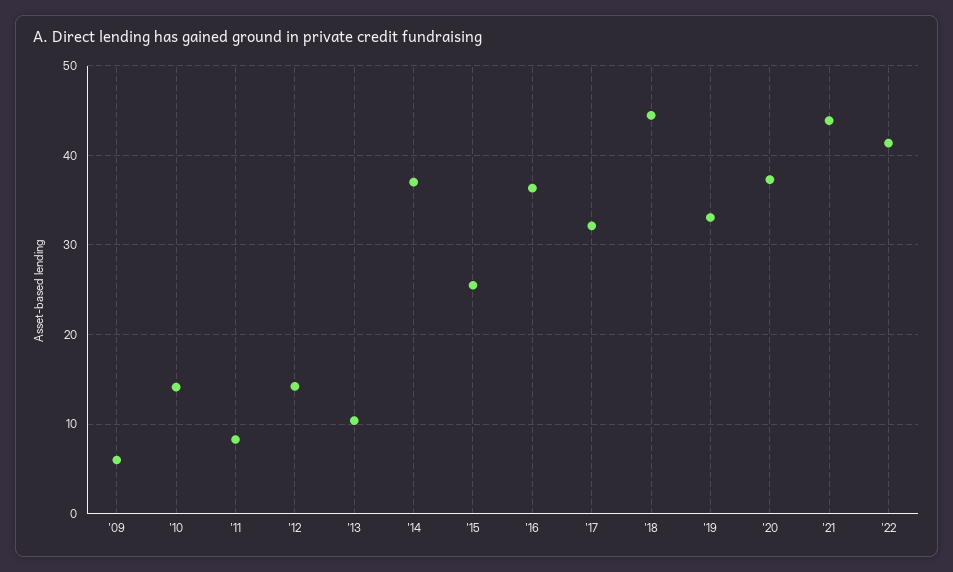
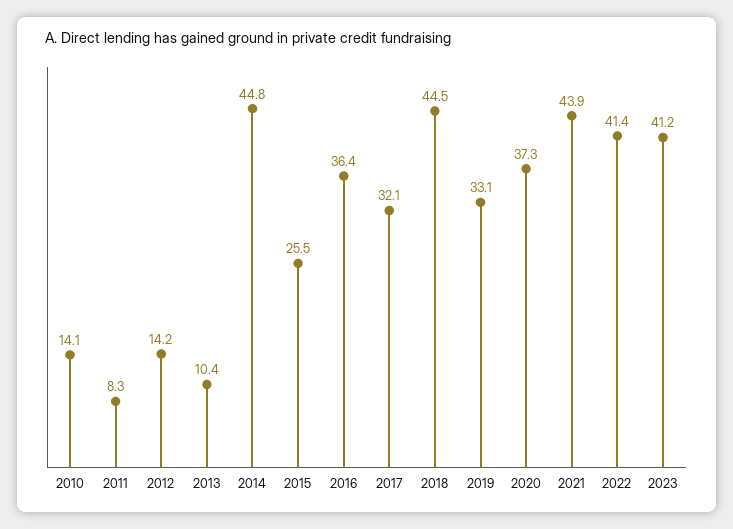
'09: 6 -> none
'14: 37 -> 44.8
2023: none -> 41.2

